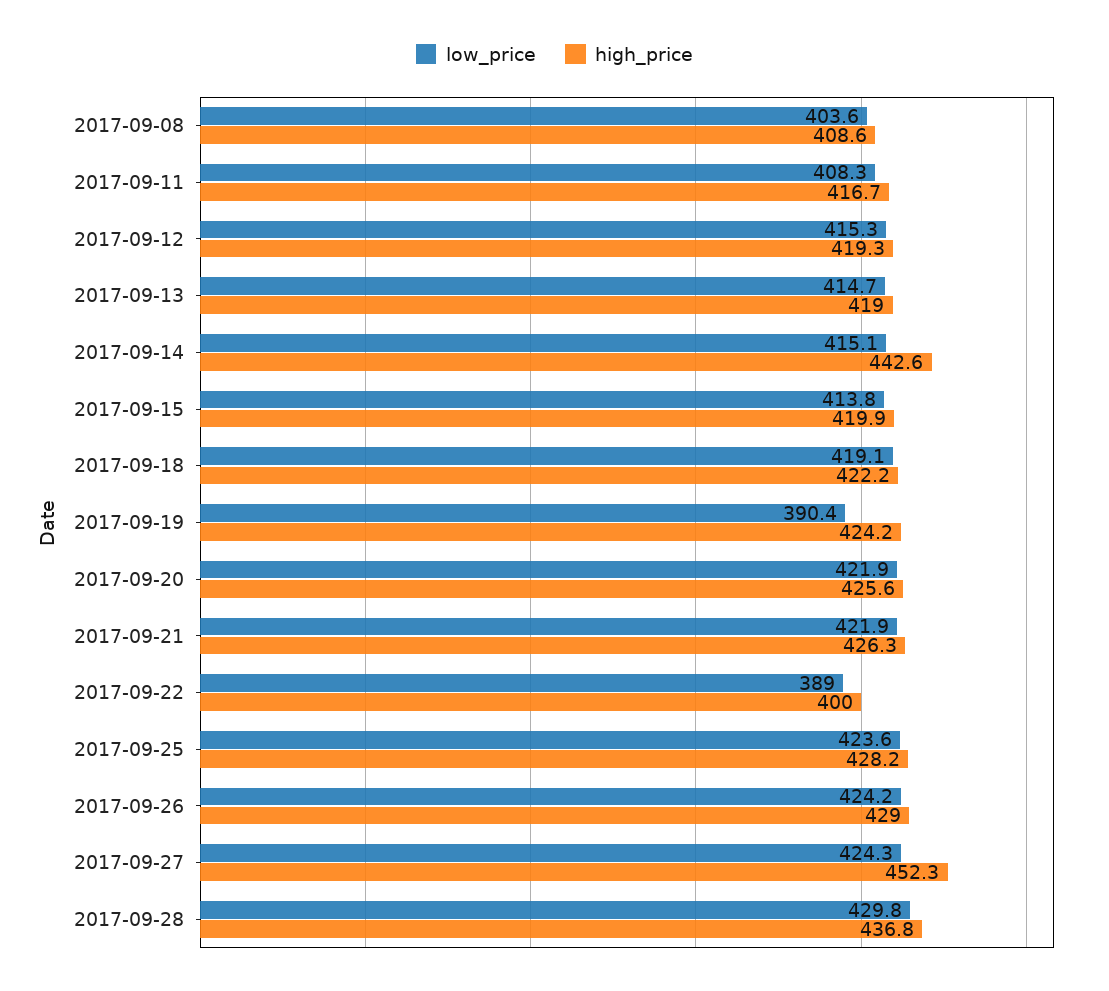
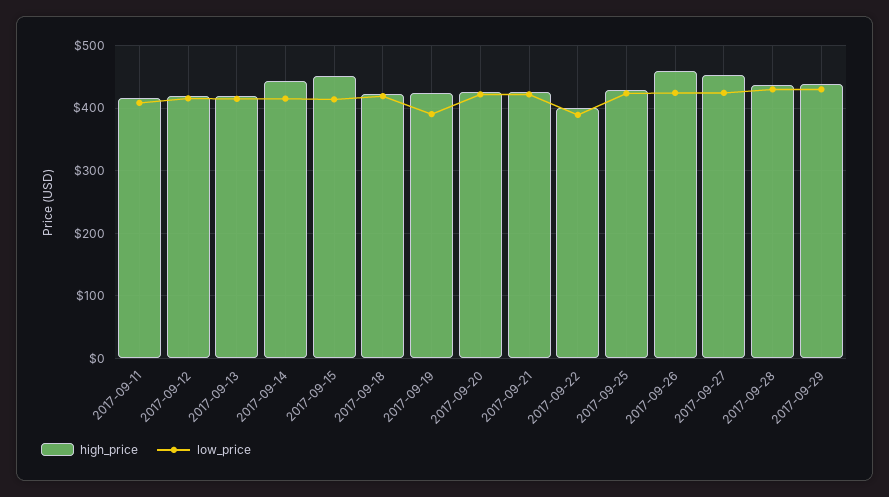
low_price, 2017-09-08: 403.6 -> none
high_price, 2017-09-08: 408.6 -> none
high_price, 2017-09-15: 419.9 -> 450
high_price, 2017-09-26: 429 -> 460
high_price, 2017-09-29: none -> 440
low_price, 2017-09-29: none -> 430

